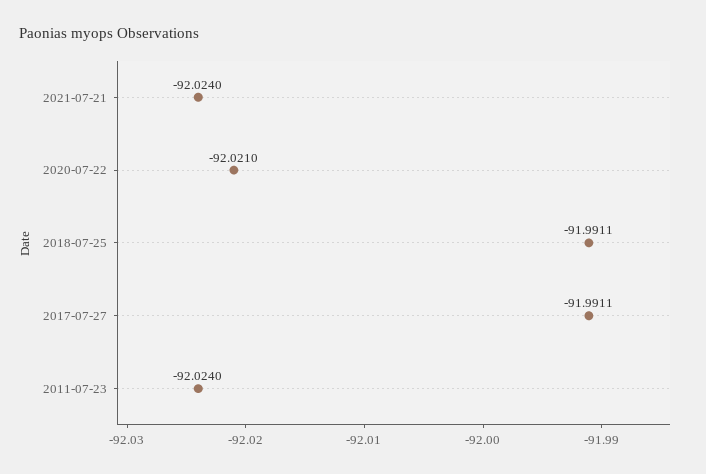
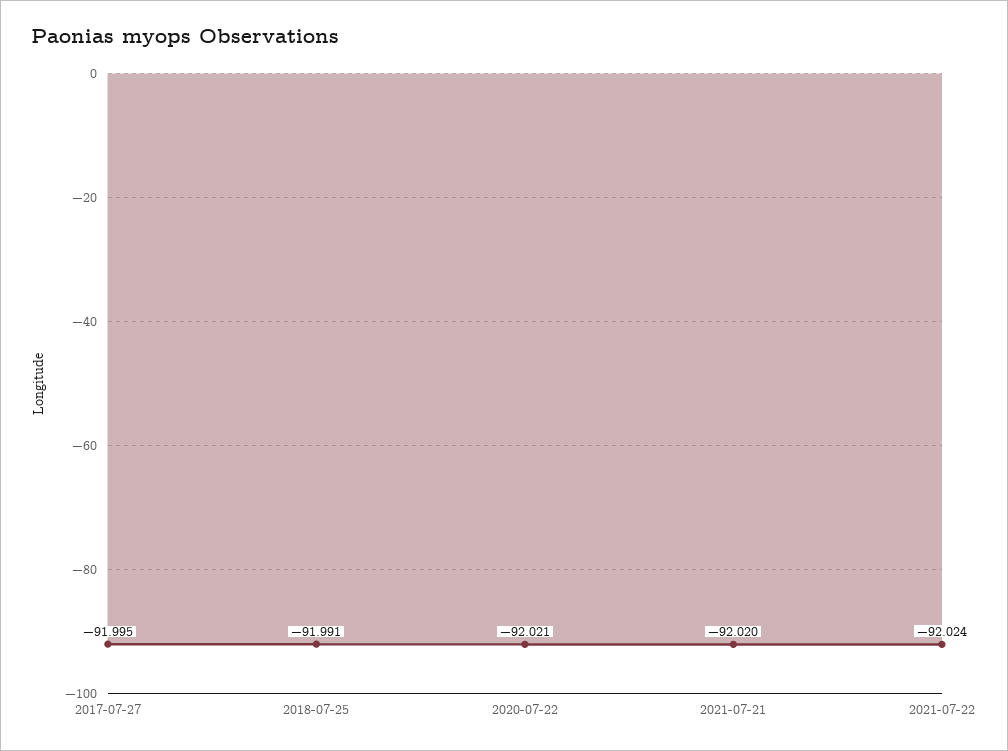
2021-07-21: -92.024 -> -92.02
2017-07-27: -91.9911 -> -91.995
2011-07-23: -92.024 -> none
2021-07-22: none -> -92.024

